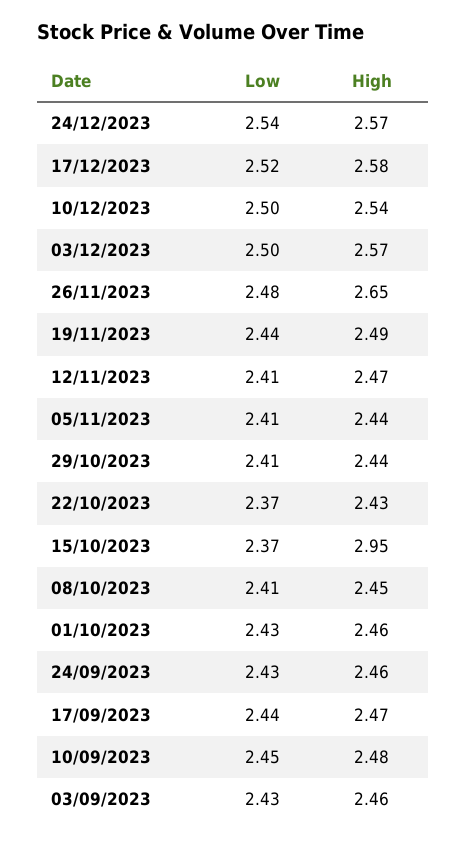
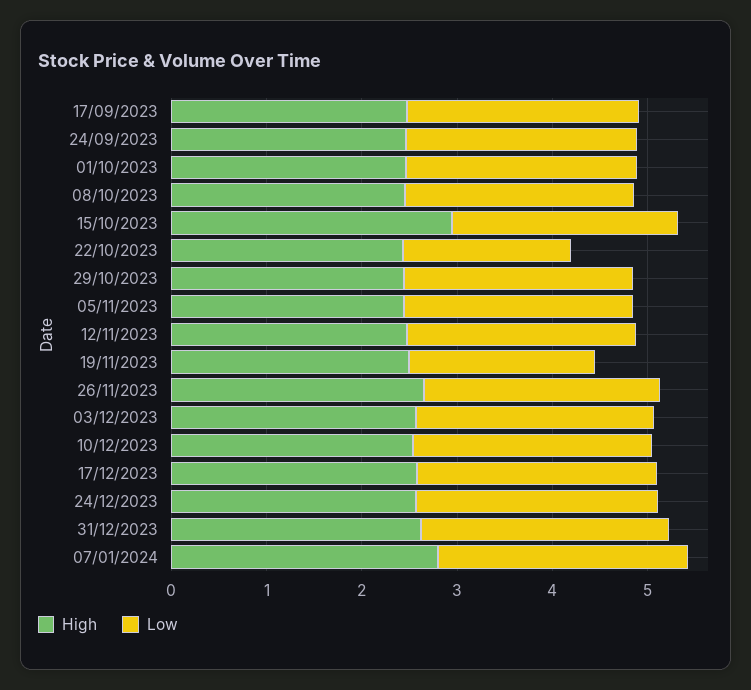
Low, 19/11/2023: 2.44 -> 2
Low, 22/10/2023: 2.37 -> 1.8
Low, 10/09/2023: 2.45 -> none
High, 10/09/2023: 2.48 -> none
Low, 03/09/2023: 2.43 -> none
High, 03/09/2023: 2.46 -> none
High, 31/12/2023: none -> 2.6
Low, 31/12/2023: none -> 2.6
High, 07/01/2024: none -> 2.8
Low, 07/01/2024: none -> 2.6

